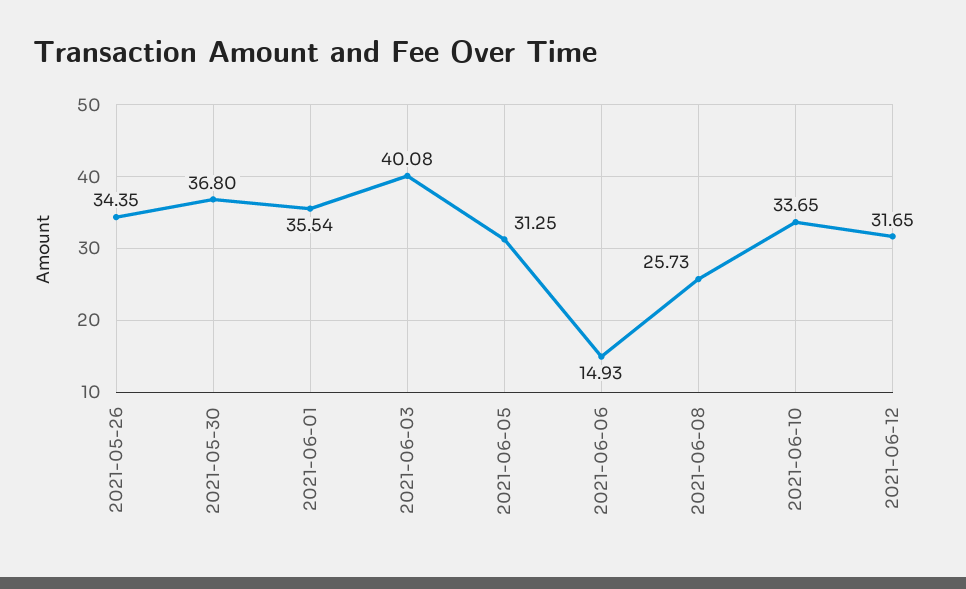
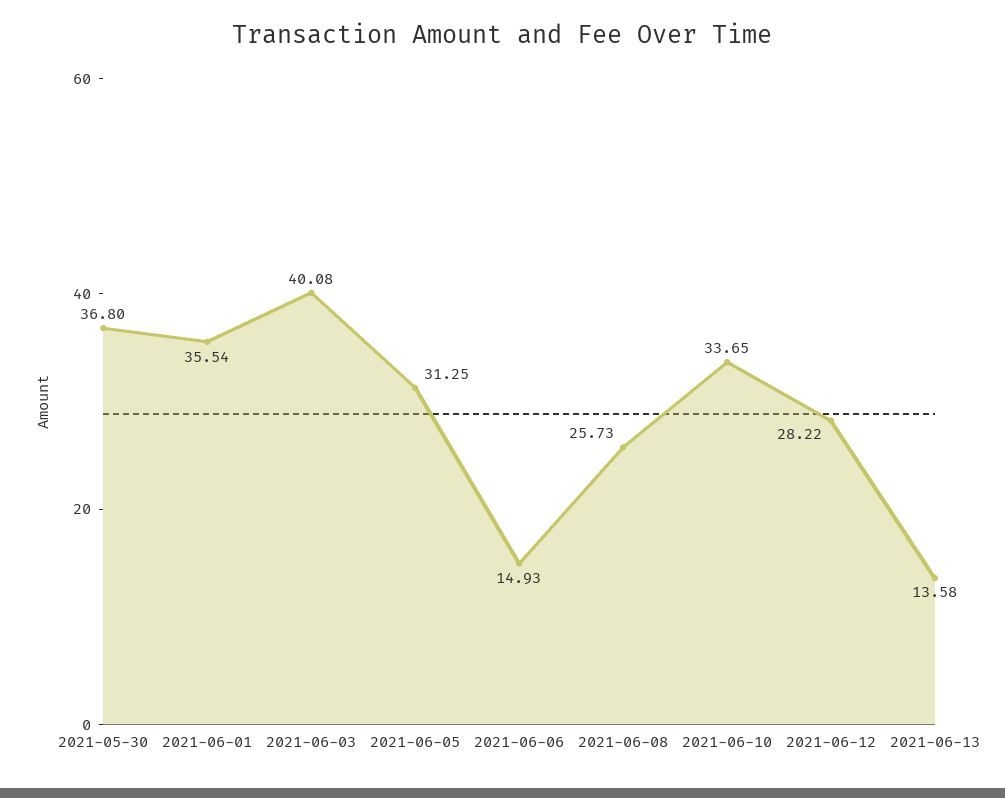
2021-05-26: 34.35 -> none
2021-06-12: 31.65 -> 28.22
2021-06-13: none -> 13.58

